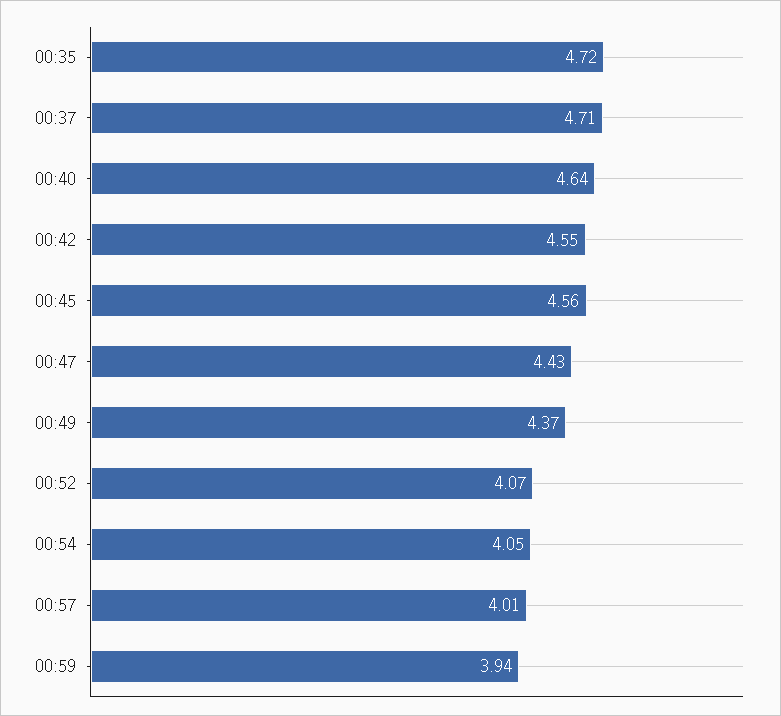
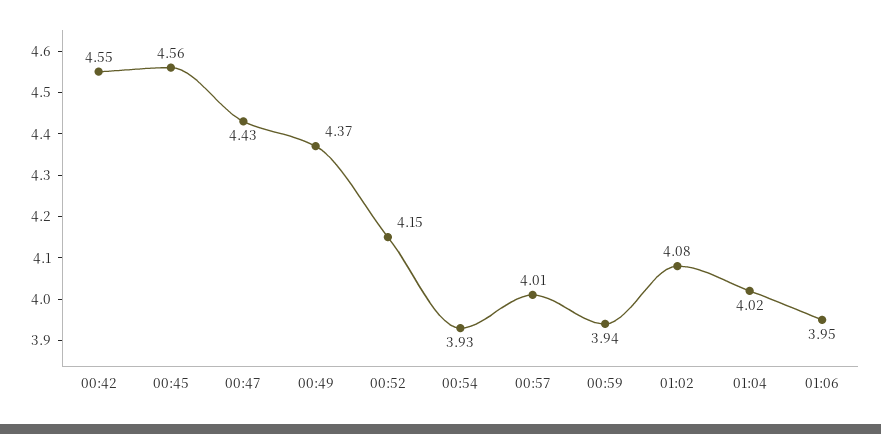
00:35: 4.72 -> none
00:37: 4.71 -> none
00:40: 4.64 -> none
00:52: 4.07 -> 4.15
00:54: 4.05 -> 3.93
01:02: none -> 4.08
01:04: none -> 4.02
01:06: none -> 3.95

